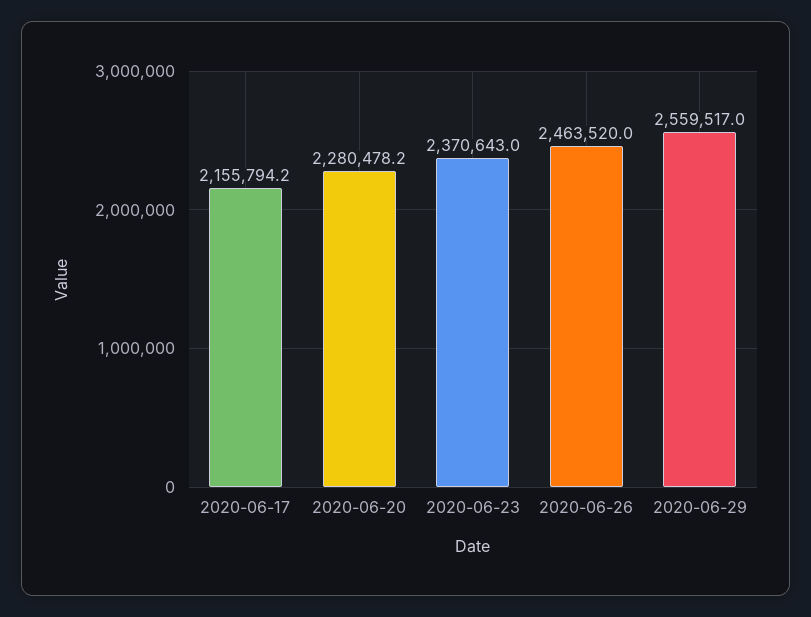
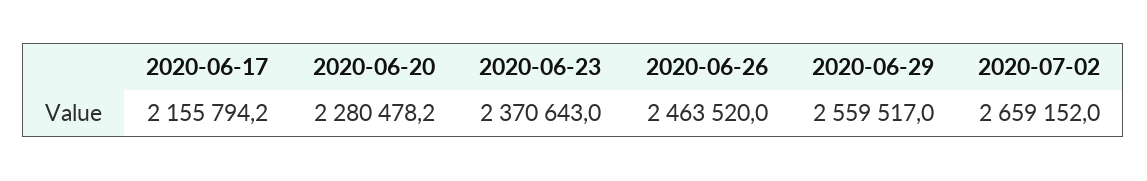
2020-07-02: none -> 2659152

